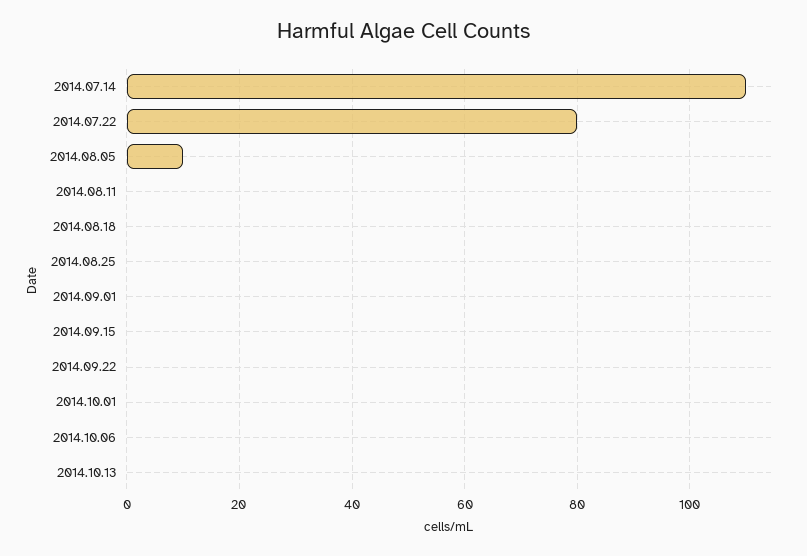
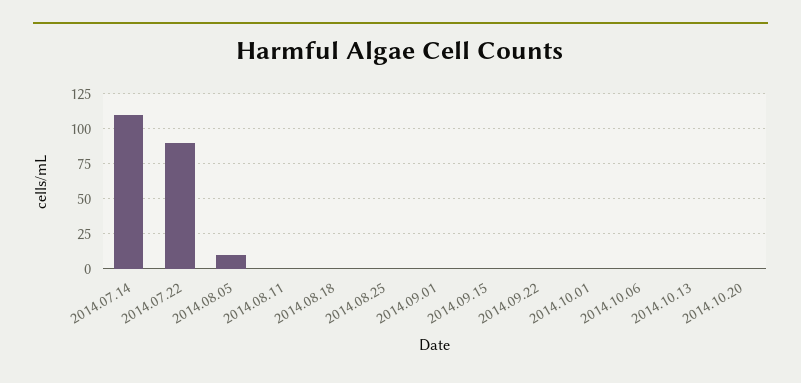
2014.07.22: 80 -> 90
2014.10.20: none -> 0

